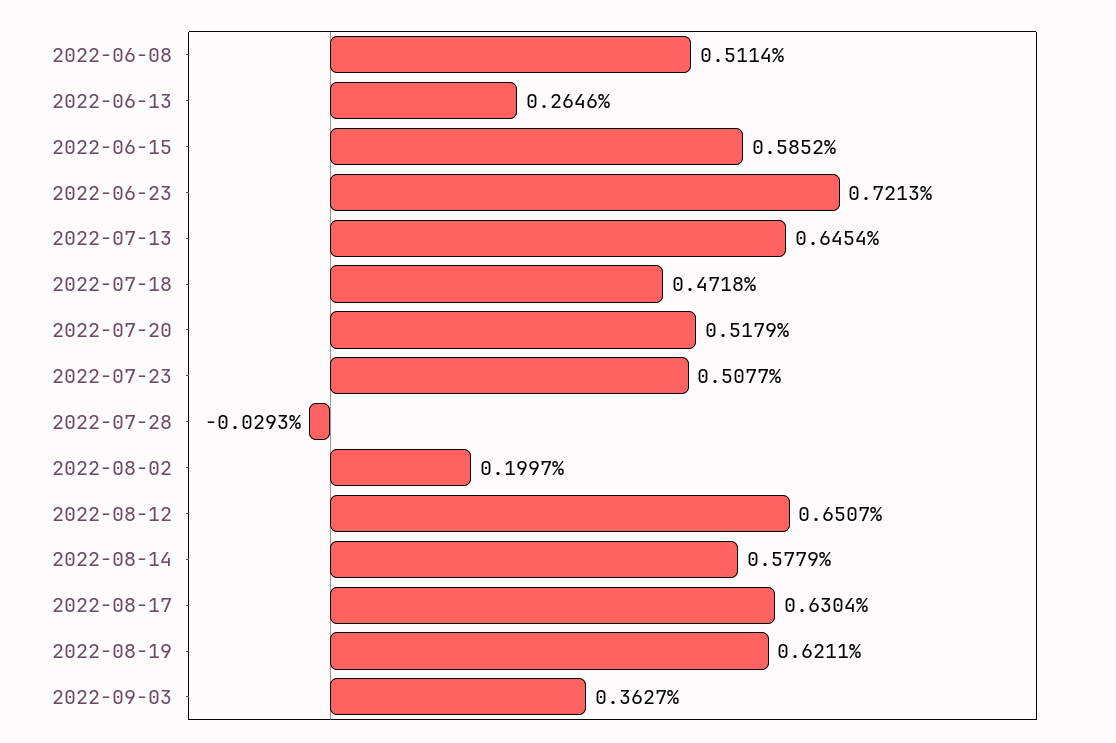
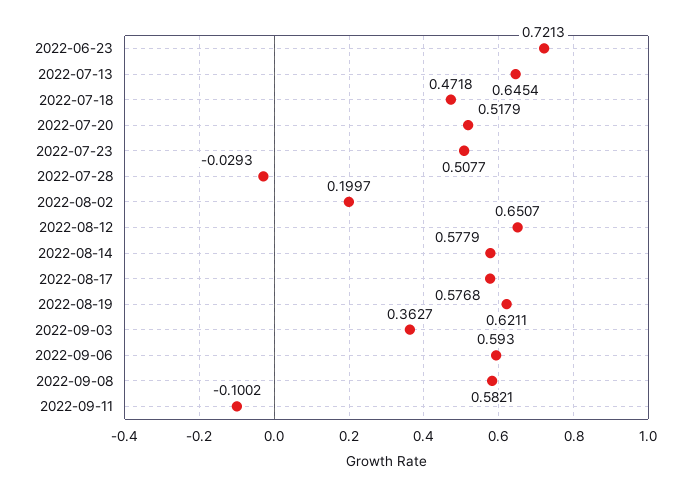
2022-06-08: 0.5114 -> none
2022-06-13: 0.2646 -> none
2022-06-15: 0.5852 -> none
2022-08-17: 0.6304 -> 0.5768
2022-09-06: none -> 0.593
2022-09-08: none -> 0.5821
2022-09-11: none -> -0.1002

